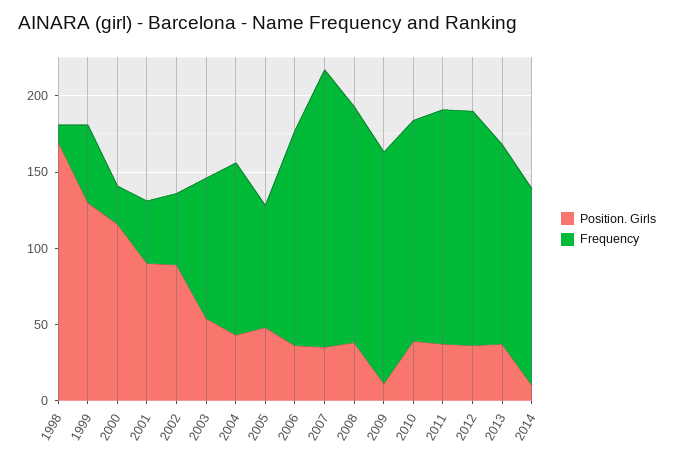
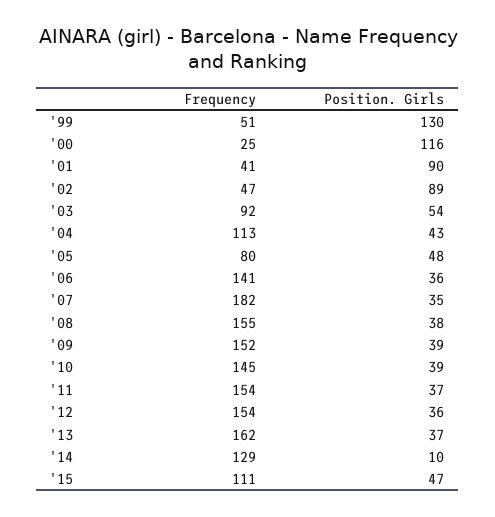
Position. Girls, 1998: 170 -> none
Frequency, 1998: 10 -> none
Position. Girls, 2009: 10 -> 39
Frequency, 2013: 130 -> 162
Frequency, '15: none -> 111
Position. Girls, '15: none -> 47

